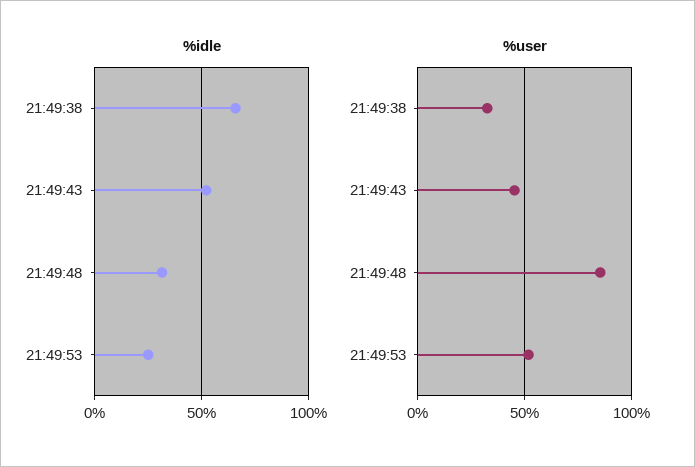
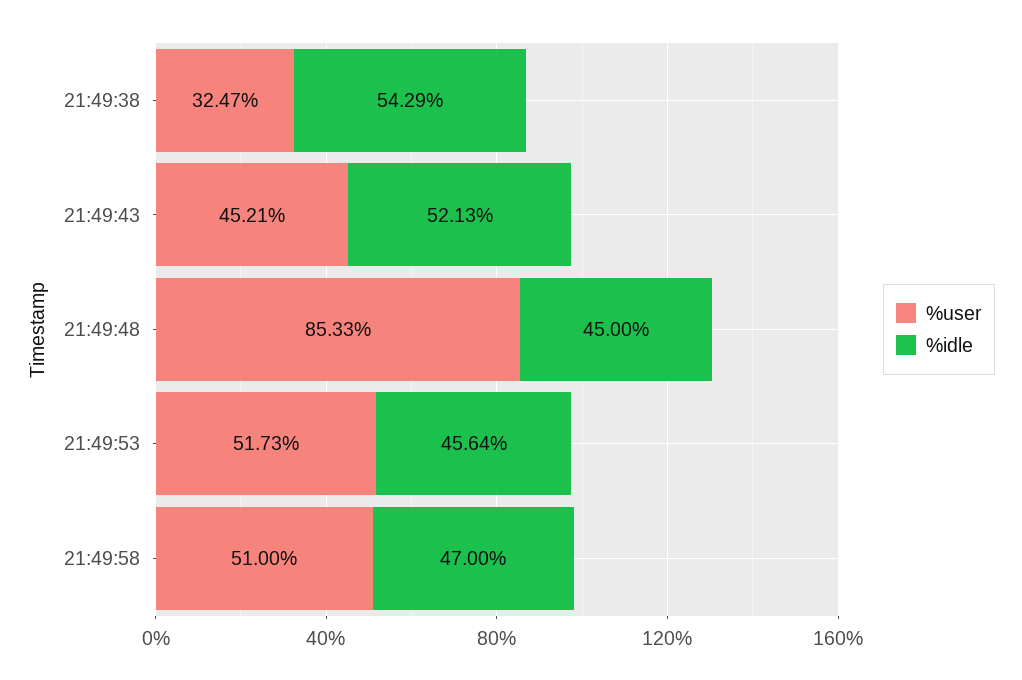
%idle, 21:49:38: 65 -> 54.29
%idle, 21:49:48: 30 -> 45
%idle, 21:49:53: 25 -> 45.64
%user, 21:49:58: none -> 51
%idle, 21:49:58: none -> 47

